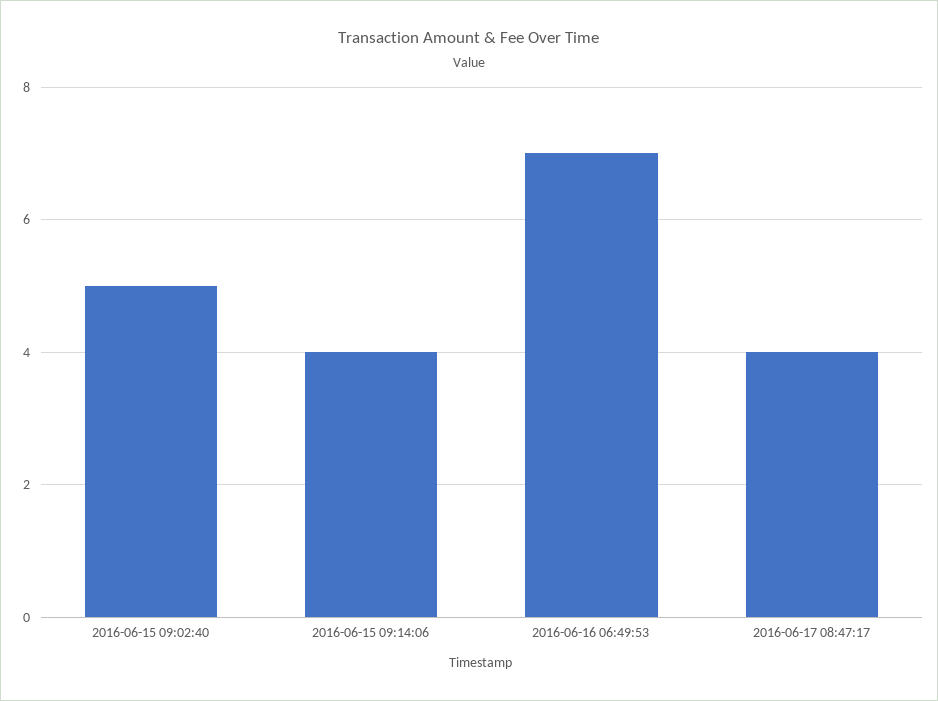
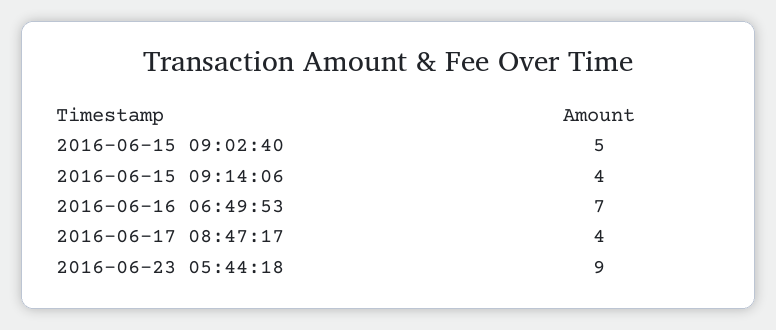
2016-06-23 05:44:18: none -> 9

